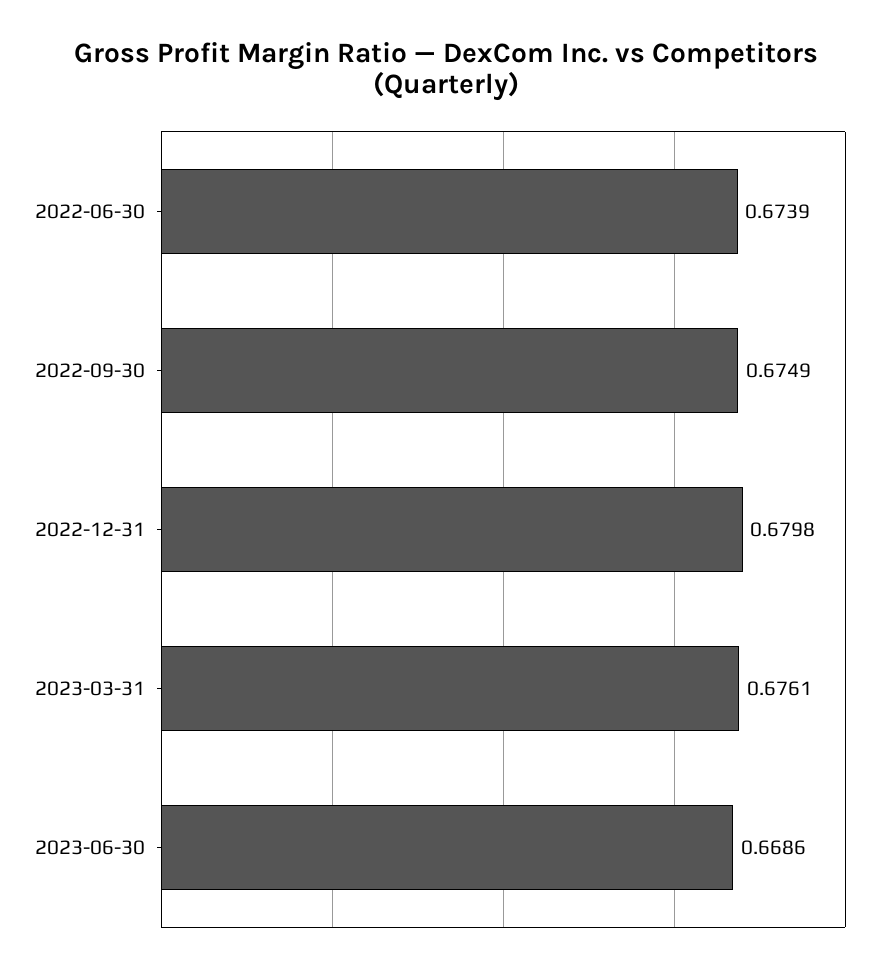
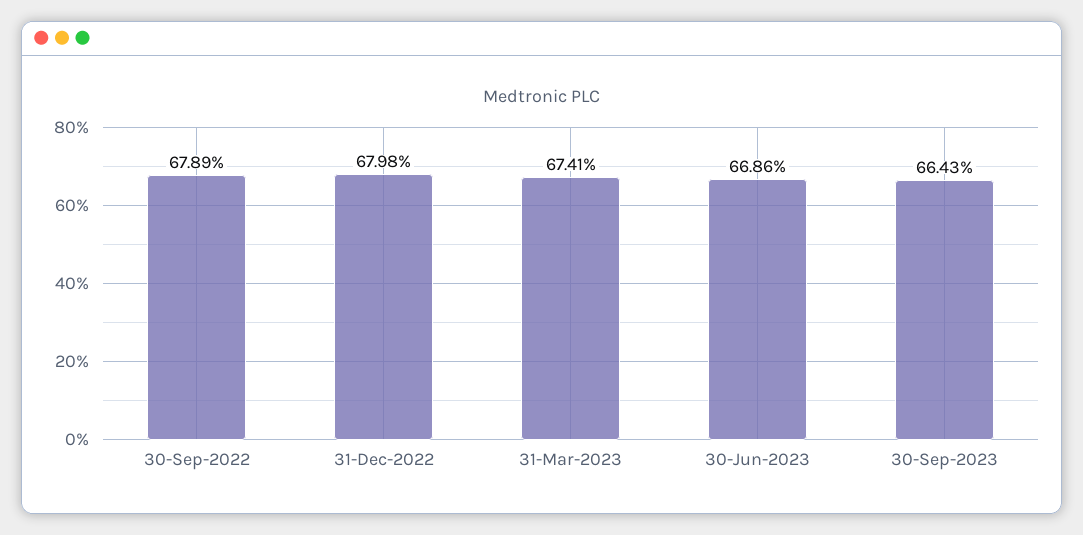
2022-06-30: 0.6739 -> none
2022-09-30: 0.6749 -> 0.6789
2023-03-31: 0.6761 -> 0.6741
30-Sep-2023: none -> 0.6643

